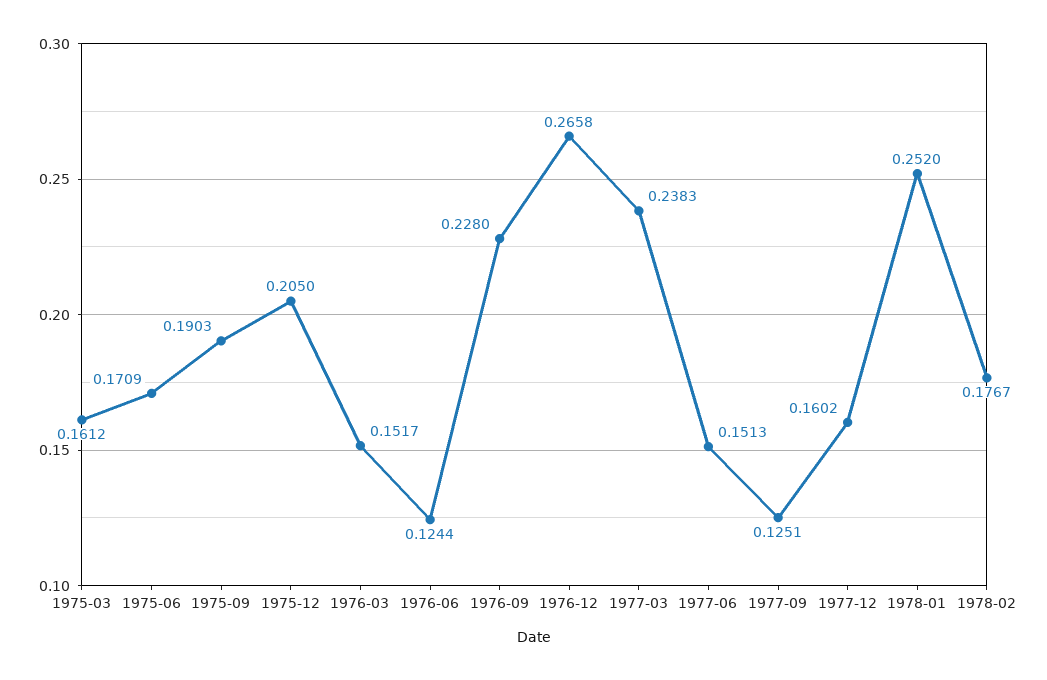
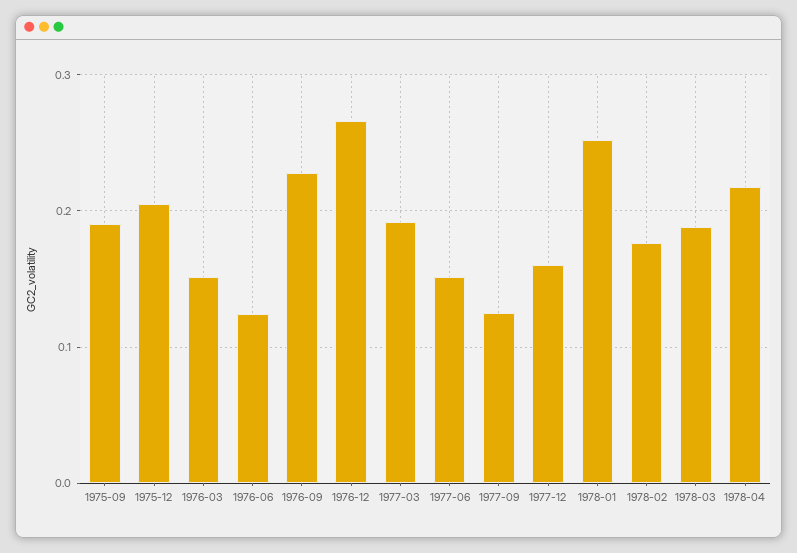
1975-03: 0.1612 -> none
1975-06: 0.1709 -> none
1977-03: 0.2383 -> 0.19
1978-03: none -> 0.19
1978-04: none -> 0.22

